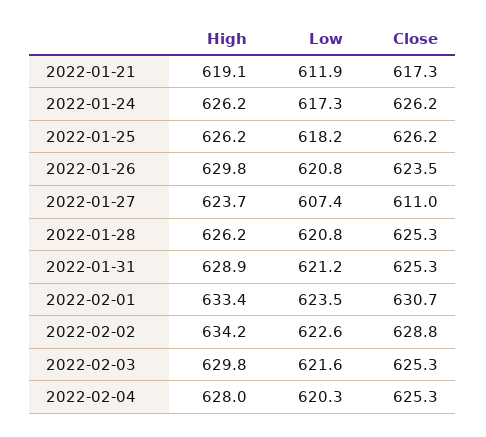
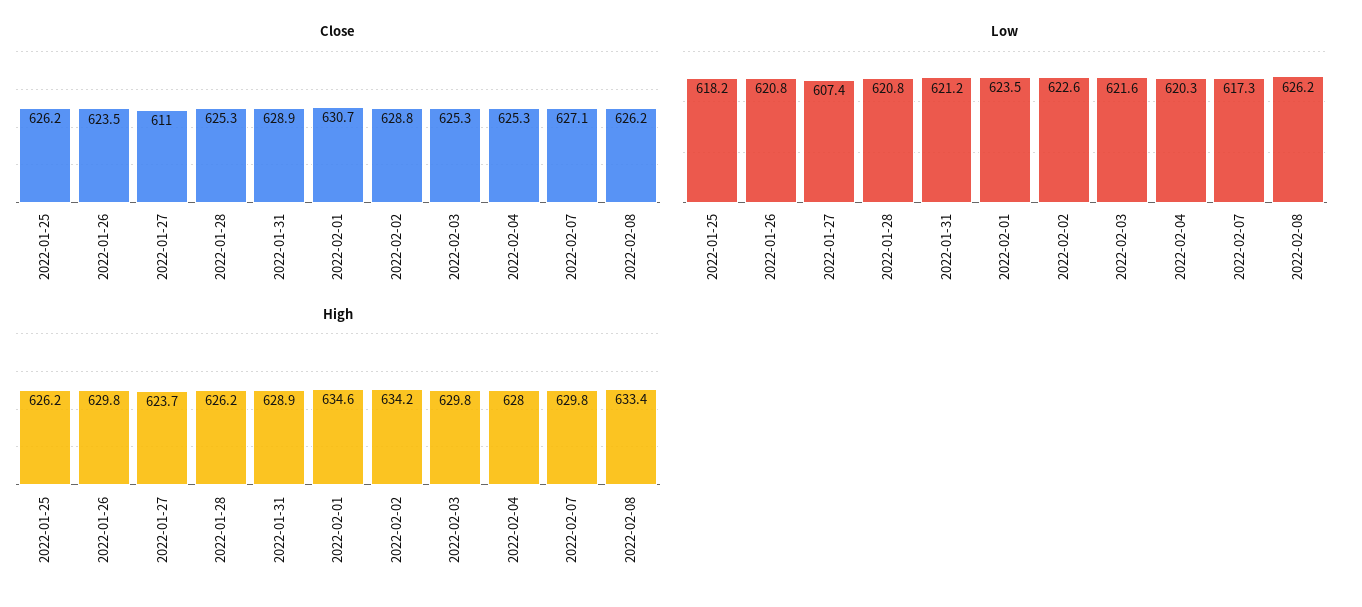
High, 2022-01-21: 619.1 -> none
Low, 2022-01-21: 611.9 -> none
Close, 2022-01-21: 617.3 -> none
High, 2022-01-24: 626.2 -> none
Low, 2022-01-24: 617.3 -> none
Close, 2022-01-24: 626.2 -> none
Close, 2022-01-31: 625.3 -> 628.9
High, 2022-02-01: 633.4 -> 634.6
Close, 2022-02-07: none -> 627.1
Close, 2022-02-08: none -> 626.2
Low, 2022-02-07: none -> 617.3
Low, 2022-02-08: none -> 626.2
High, 2022-02-07: none -> 629.8
High, 2022-02-08: none -> 633.4

